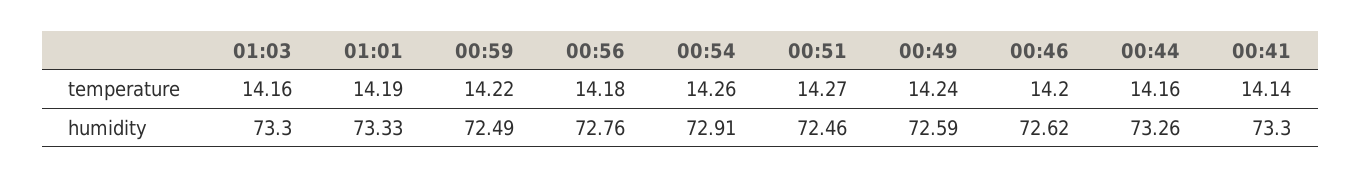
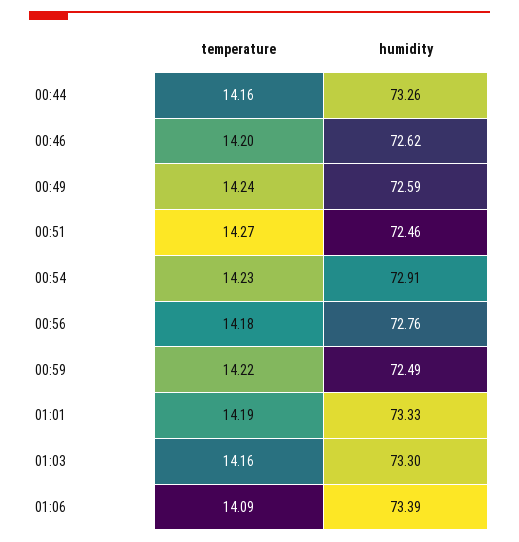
00:54, temperature: 14.26 -> 14.23
00:41, temperature: 14.14 -> none
00:41, humidity: 73.3 -> none
01:06, temperature: none -> 14.09
01:06, humidity: none -> 73.39

